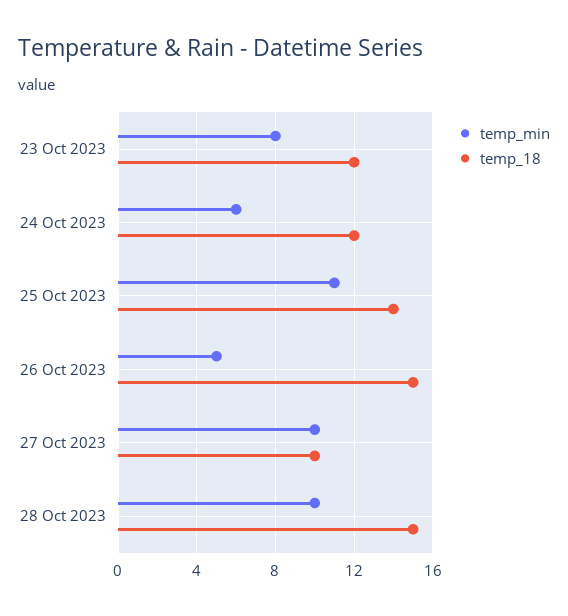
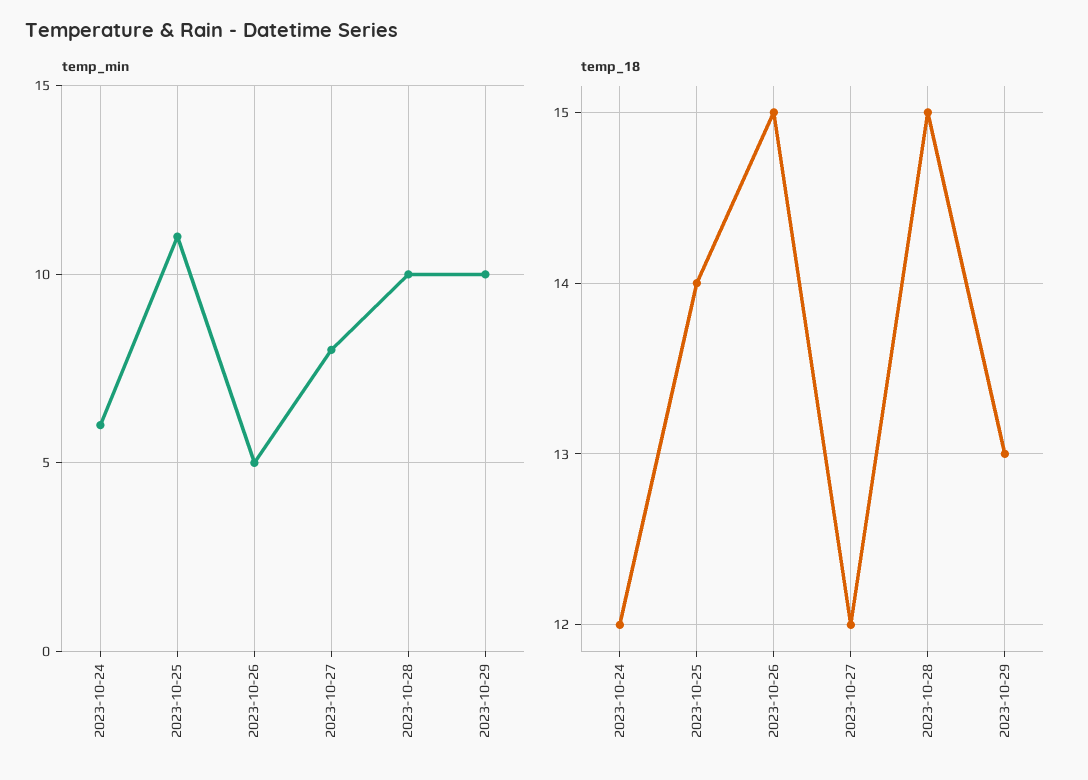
temp_min, 23 Oct 2023: 8 -> none
temp_18, 23 Oct 2023: 12 -> none
temp_min, 27 Oct 2023: 10 -> 8
temp_18, 27 Oct 2023: 10 -> 12
temp_min, 2023-10-29: none -> 10
temp_18, 2023-10-29: none -> 13

